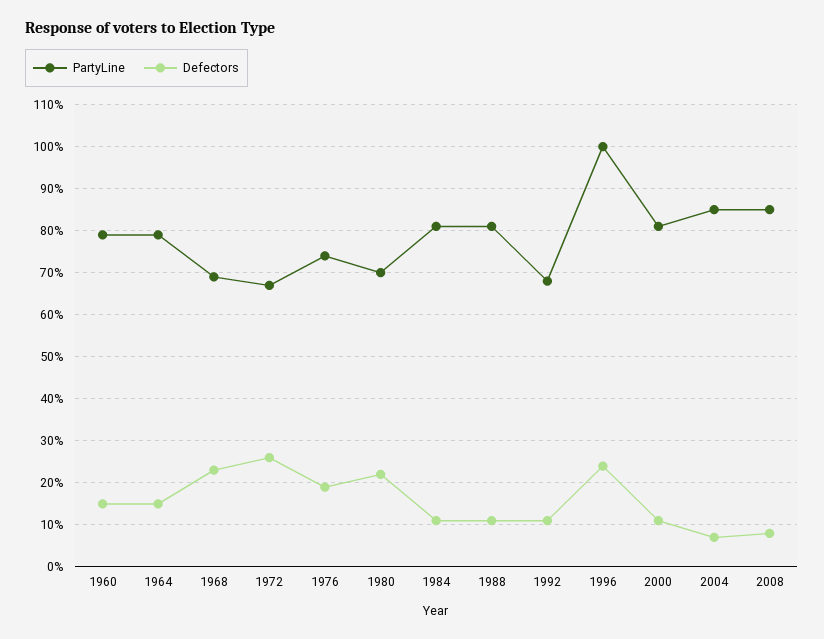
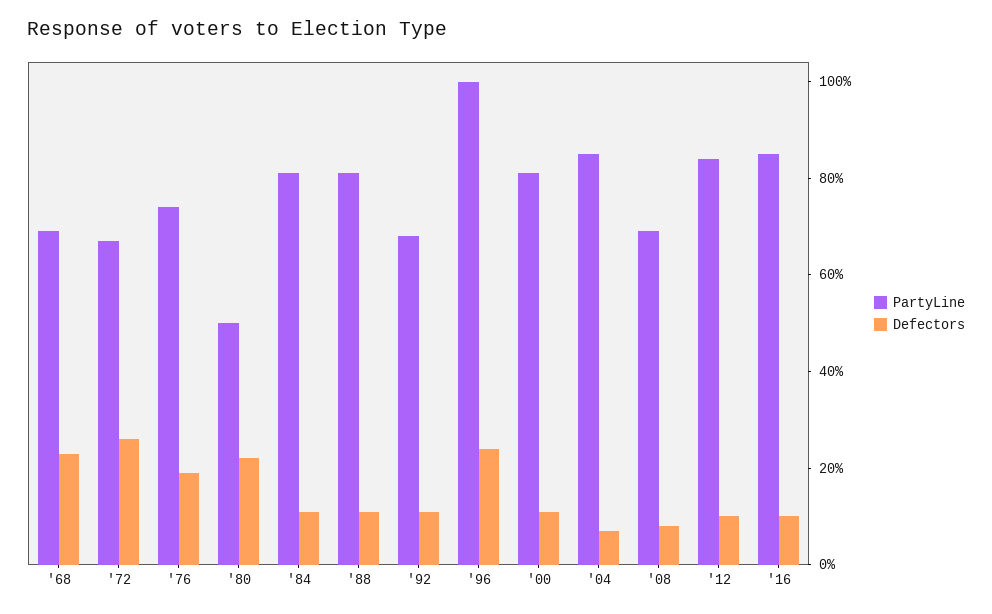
PartyLine, 1960: 80 -> none
Defectors, 1960: 15 -> none
PartyLine, 1964: 80 -> none
Defectors, 1964: 15 -> none
PartyLine, 1980: 70 -> 50
PartyLine, 2008: 85 -> 70
PartyLine, '12: none -> 85
Defectors, '12: none -> 10
PartyLine, '16: none -> 85
Defectors, '16: none -> 10

